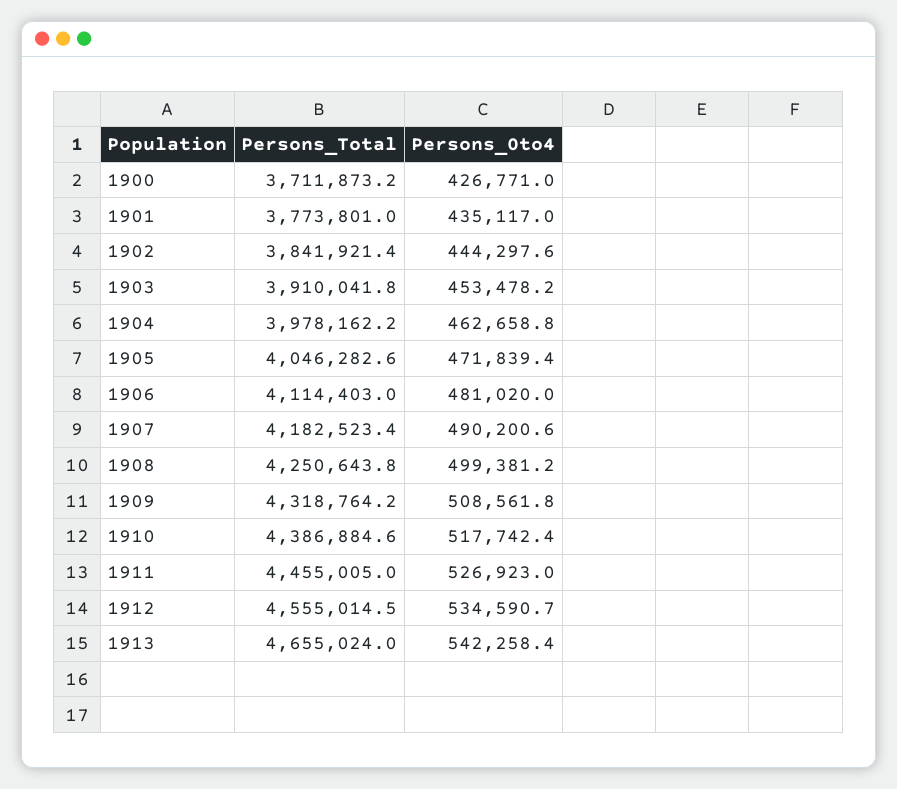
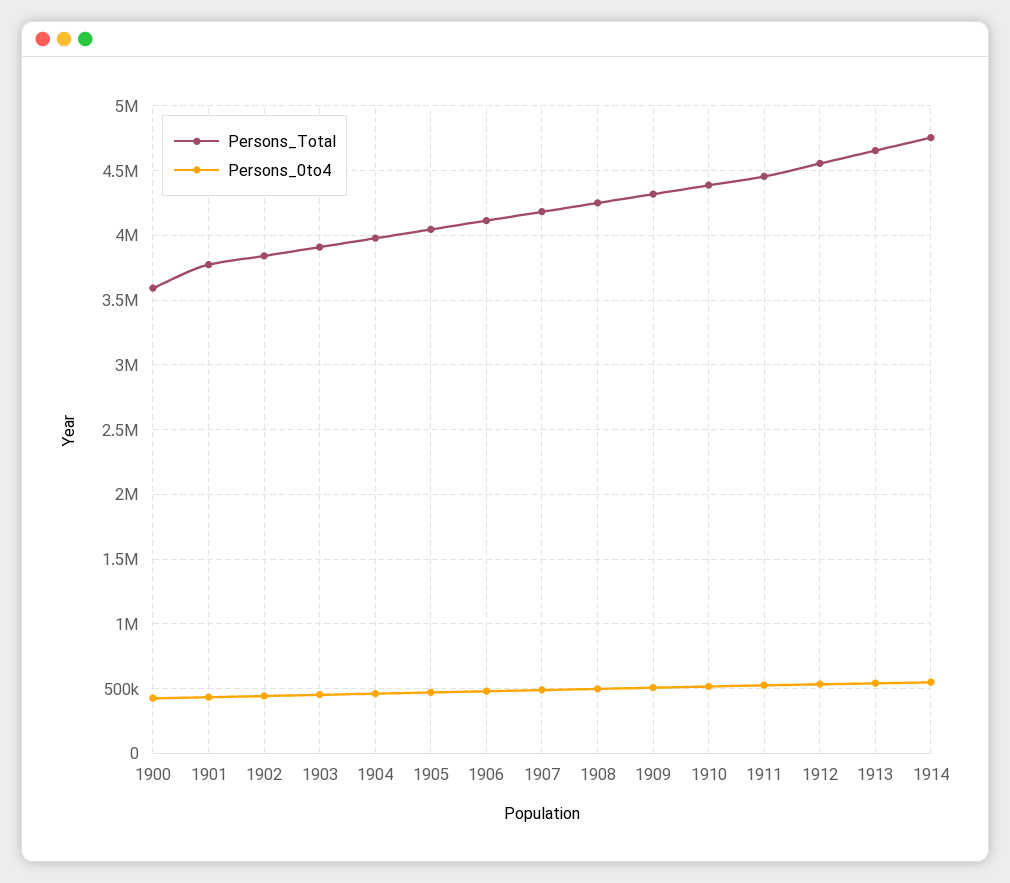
Persons_Total, 1900: 3711873.2 -> 3600000
Persons_Total, 1914: none -> 4750000
Persons_0to4, 1914: none -> 550000

